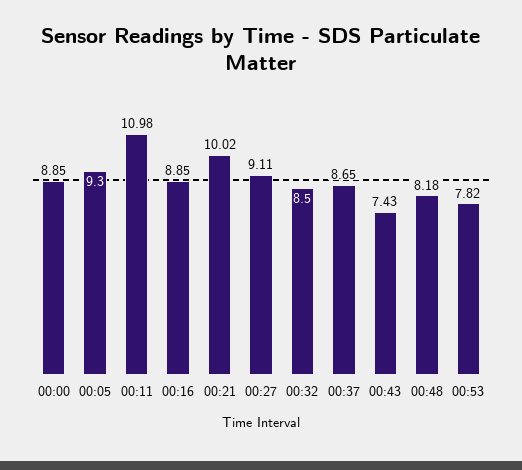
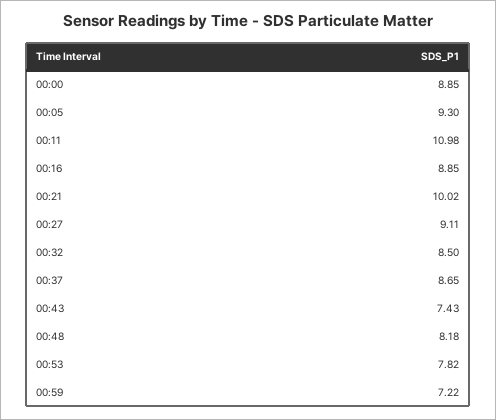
00:59: none -> 7.22

